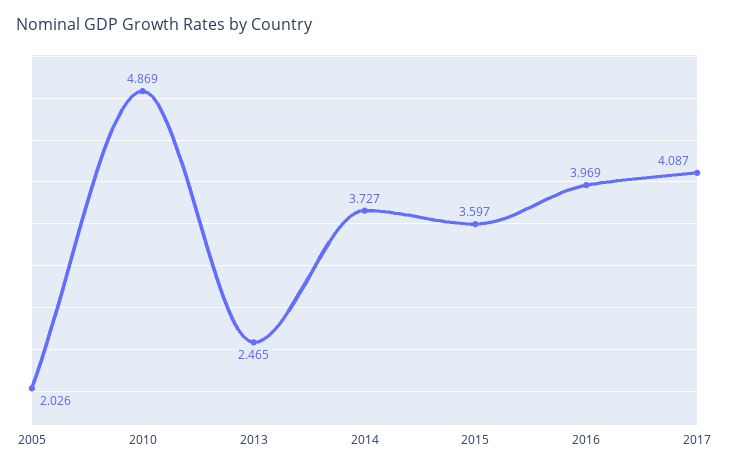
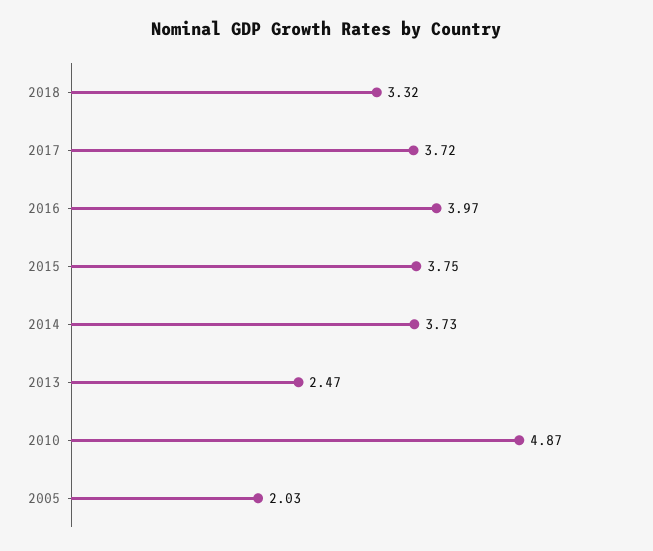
2015: 3.597 -> 3.75
2017: 4.087 -> 3.72
2018: none -> 3.32

